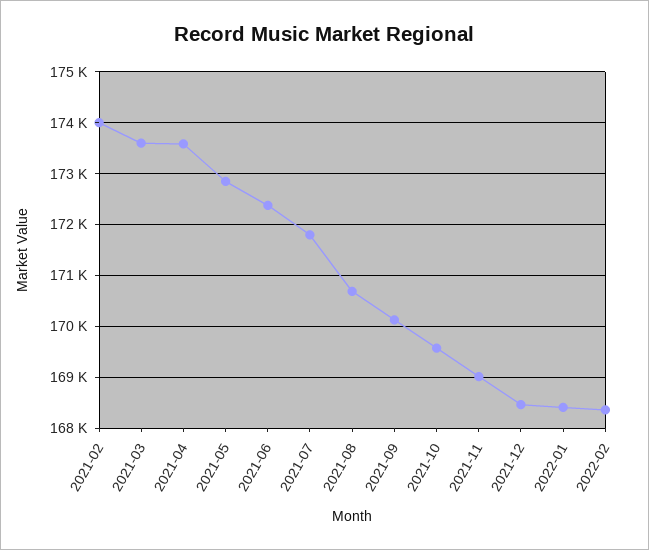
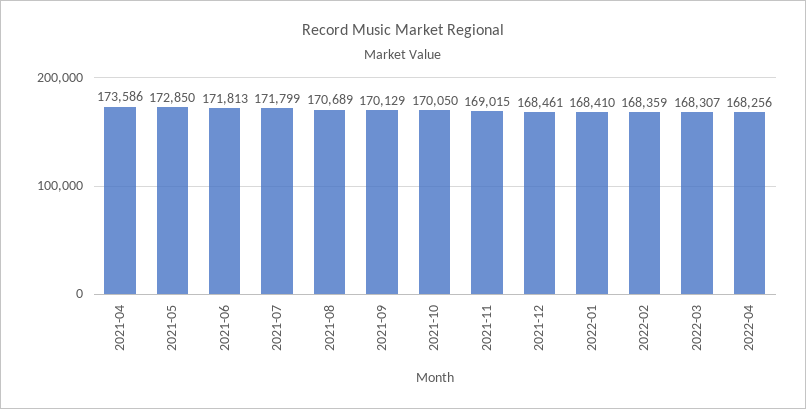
2021-02: 174000 -> none
2021-03: 173600 -> none
2021-06: 172400 -> 171813
2021-10: 169600 -> 170050
2022-03: none -> 168307
2022-04: none -> 168256

